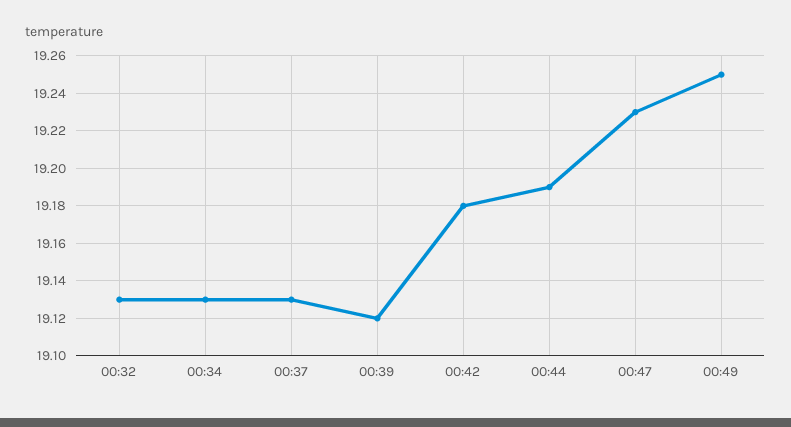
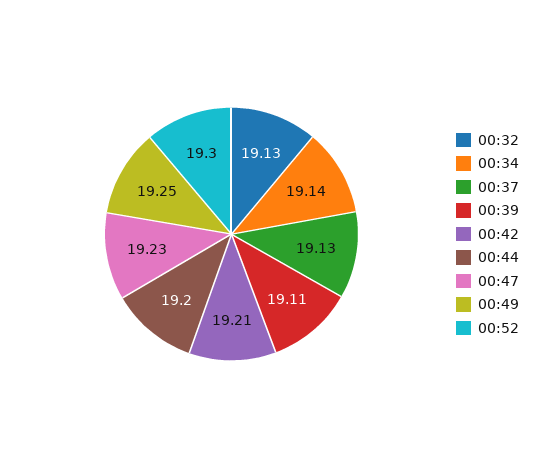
00:34: 19.13 -> 19.14
00:39: 19.12 -> 19.11
00:42: 19.18 -> 19.21
00:44: 19.19 -> 19.2
00:52: none -> 19.3

